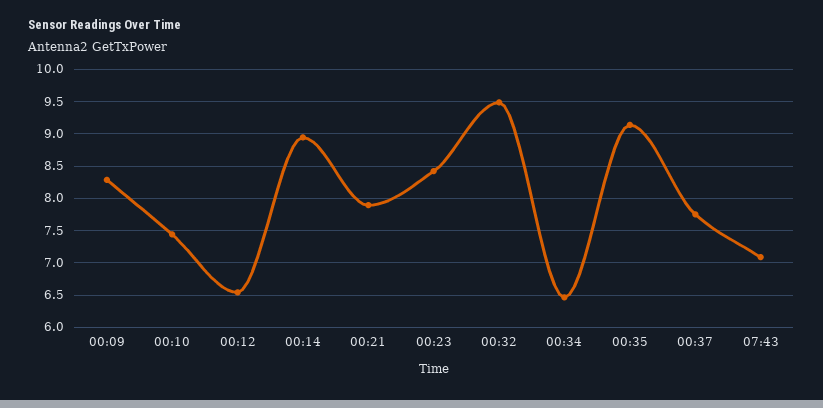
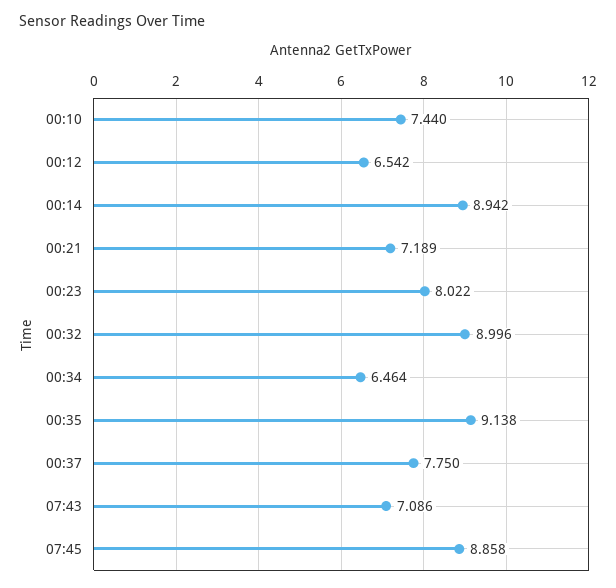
00:09: 8.3 -> none
00:21: 7.9 -> 7.189
00:23: 8.4 -> 8.022
00:32: 9.5 -> 8.996
07:45: none -> 8.858

